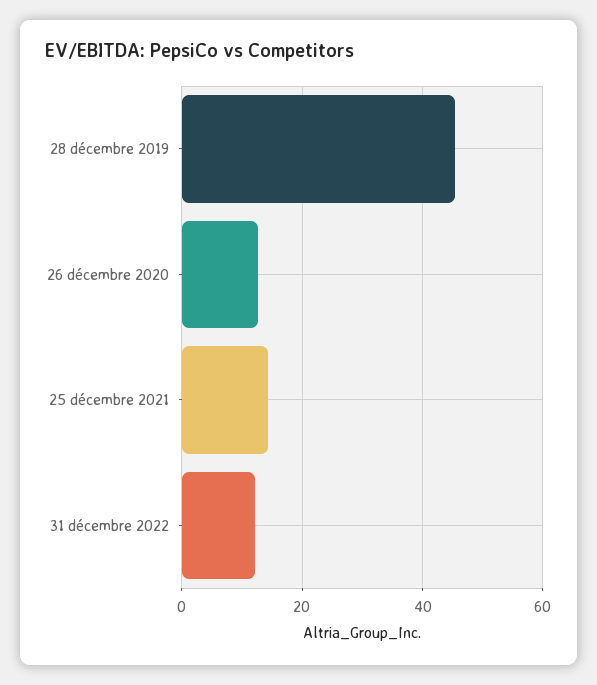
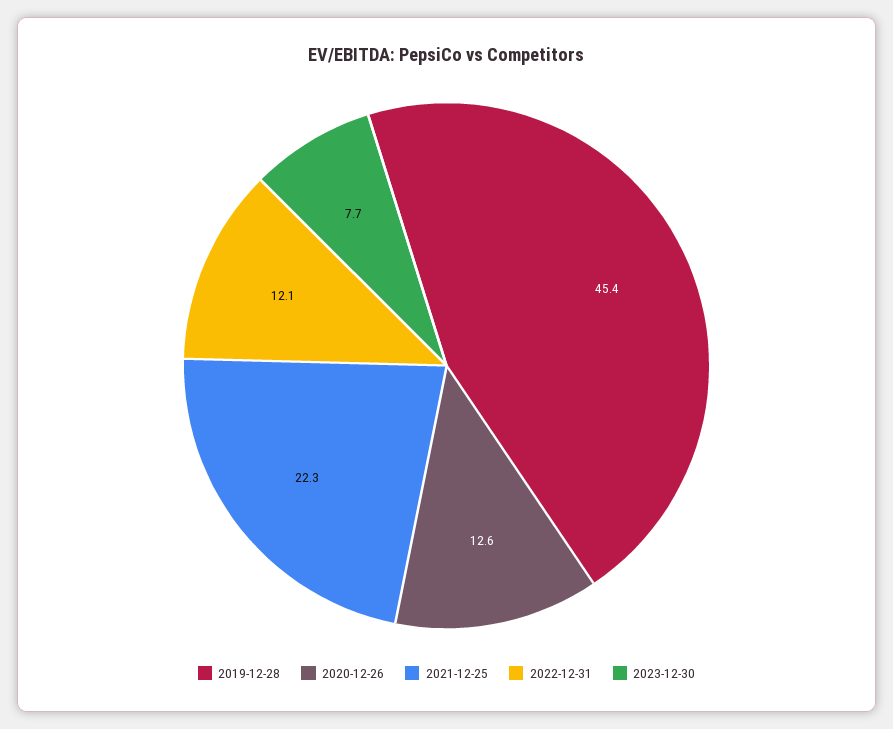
25 décembre 2021: 14 -> 22.3
2023-12-30: none -> 7.7

